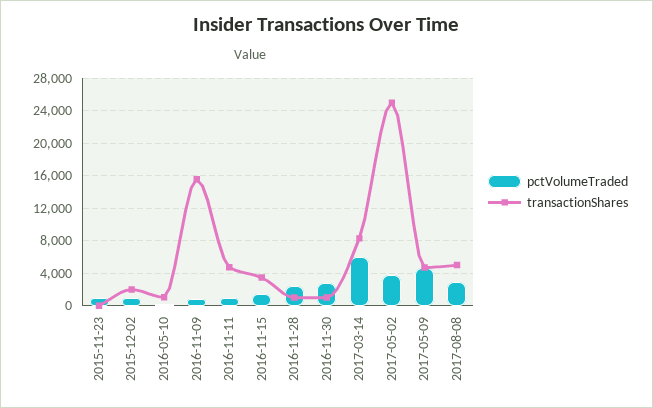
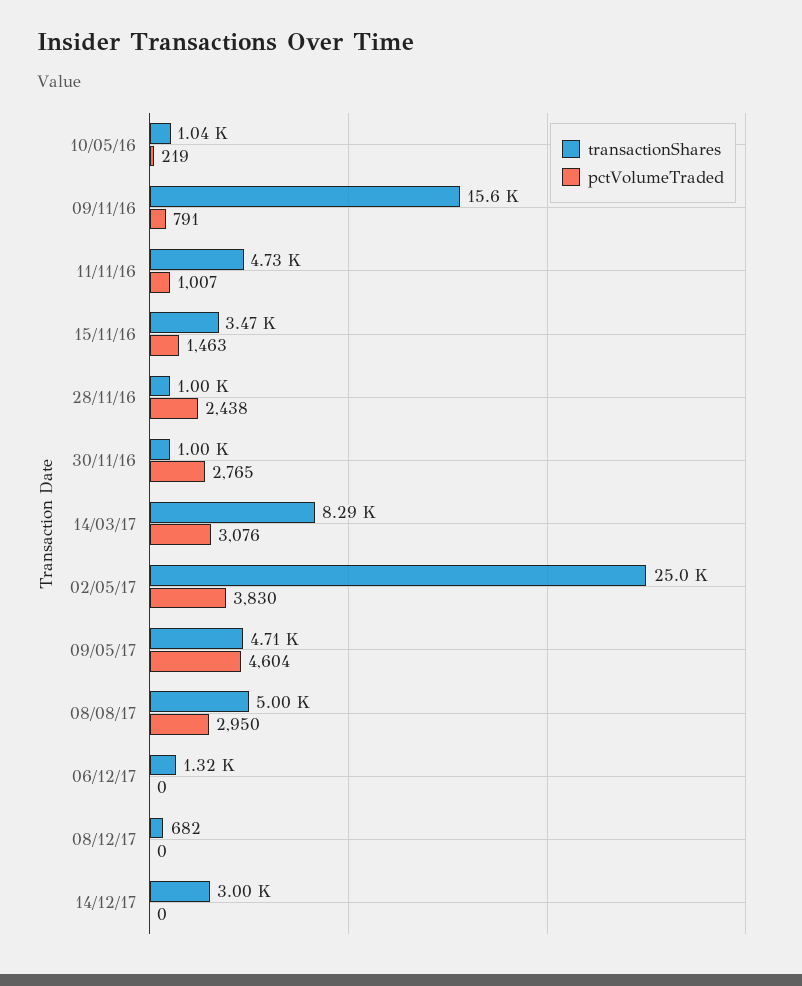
pctVolumeTraded, 2015-11-23: 1000 -> none
transactionShares, 2015-11-23: 0 -> none
pctVolumeTraded, 2015-12-02: 1000 -> none
transactionShares, 2015-12-02: 2000 -> none
pctVolumeTraded, 2017-03-14: 6000 -> 3076
transactionShares, 06/12/17: none -> 1320
pctVolumeTraded, 06/12/17: none -> 0
transactionShares, 08/12/17: none -> 682
pctVolumeTraded, 08/12/17: none -> 0
transactionShares, 14/12/17: none -> 3000
pctVolumeTraded, 14/12/17: none -> 0

